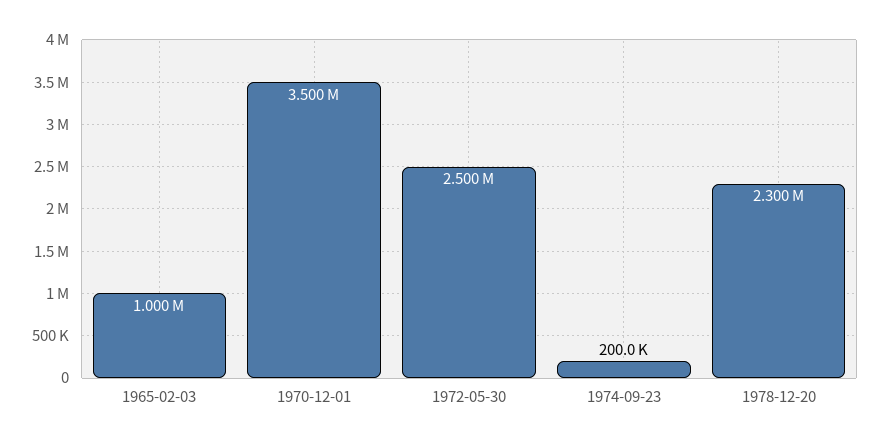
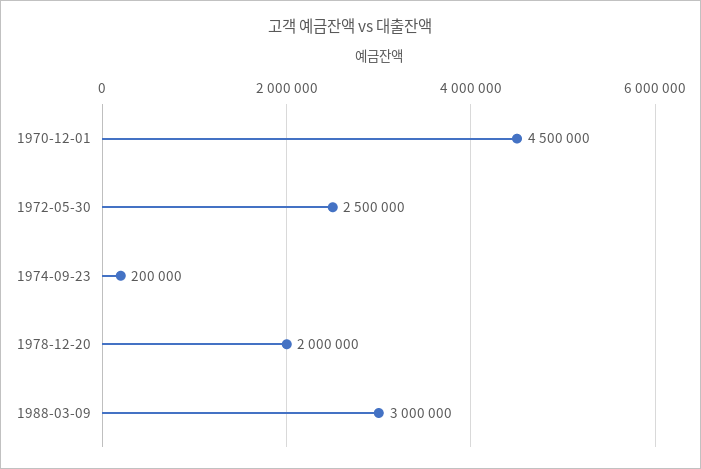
1965-02-03: 1000000 -> none
1970-12-01: 3500000 -> 4500000
1978-12-20: 2300000 -> 2000000
1988-03-09: none -> 3000000

